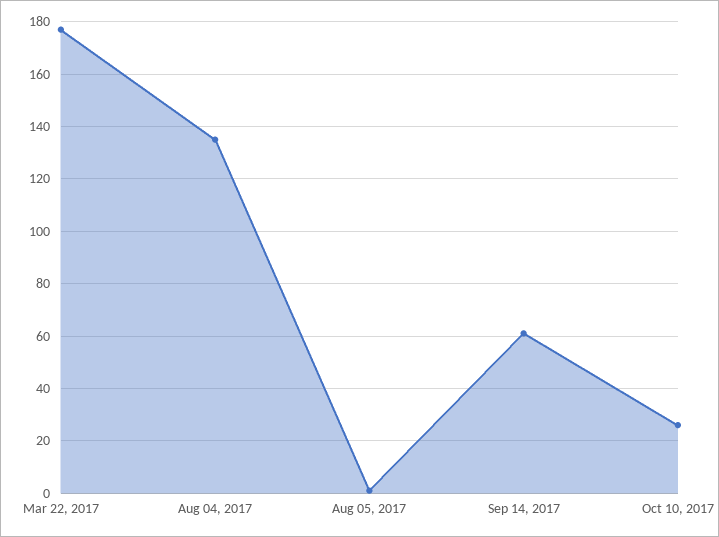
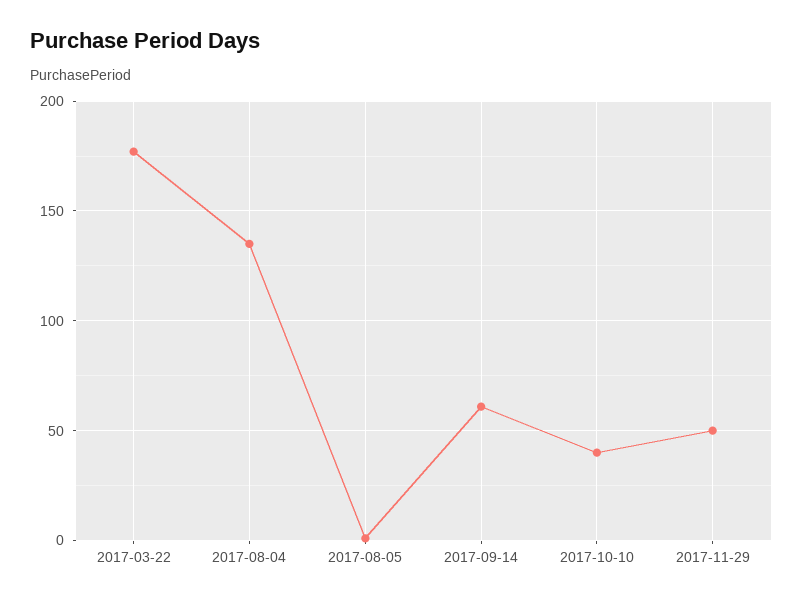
Oct 10, 2017: 25 -> 40
2017-11-29: none -> 50

